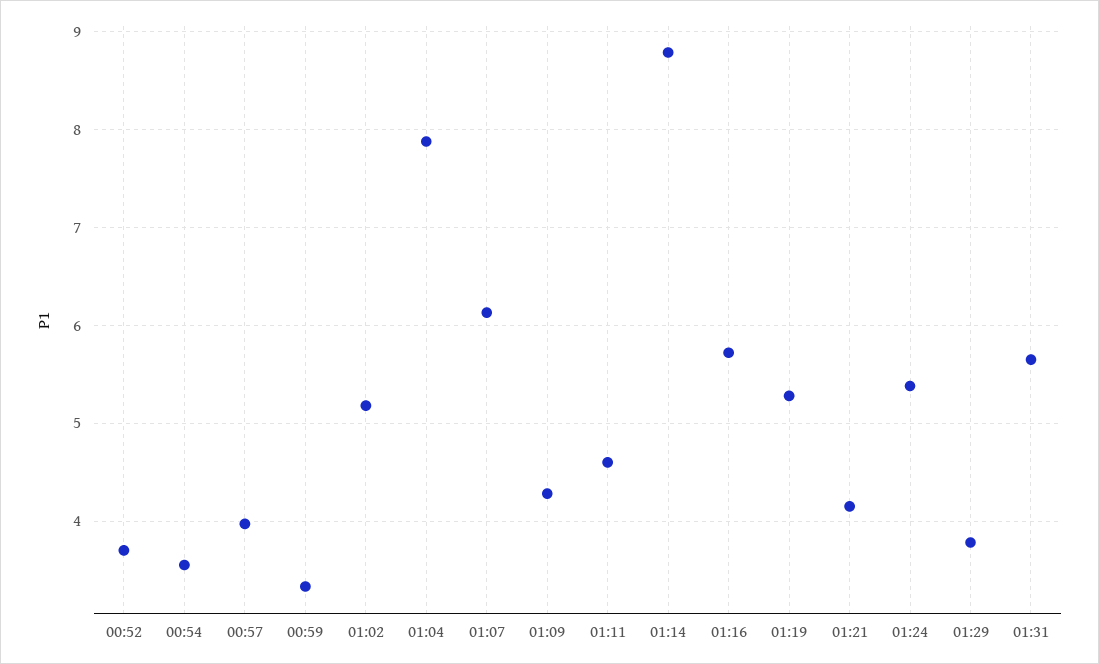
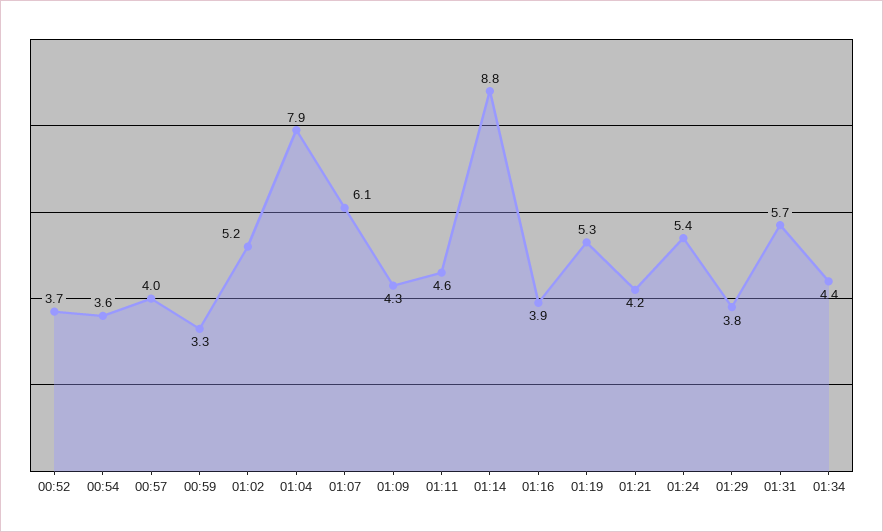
01:16: 5.7 -> 3.9
01:34: none -> 4.4

